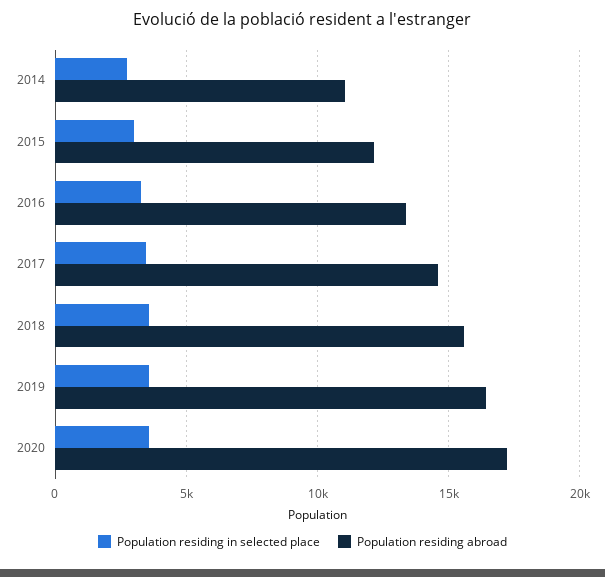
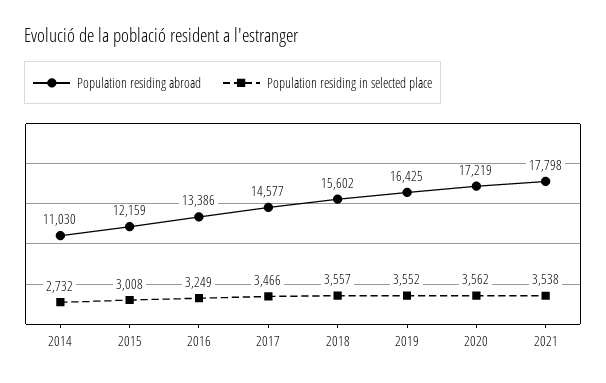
Population residing abroad, 2021: none -> 17798
Population residing in selected place, 2021: none -> 3538

